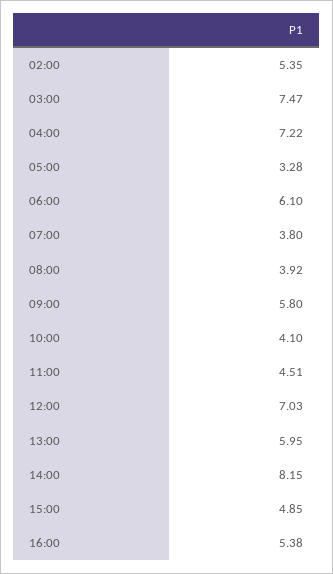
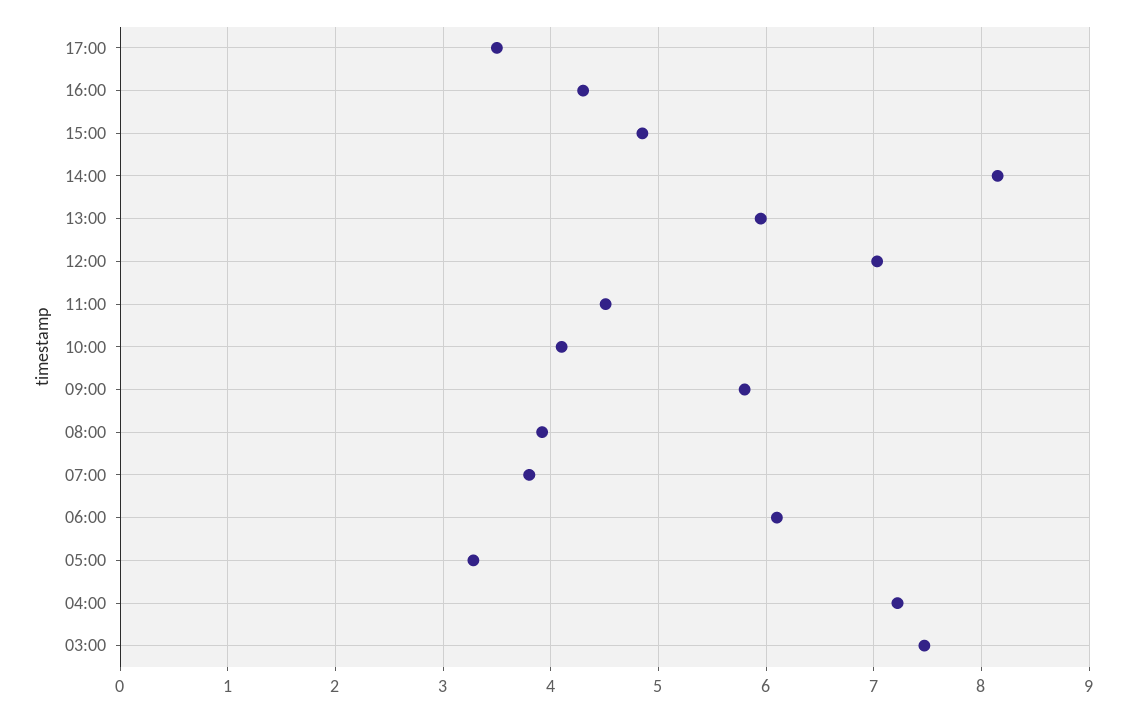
02:00: 5.35 -> none
16:00: 5.38 -> 4.3
17:00: none -> 3.5

